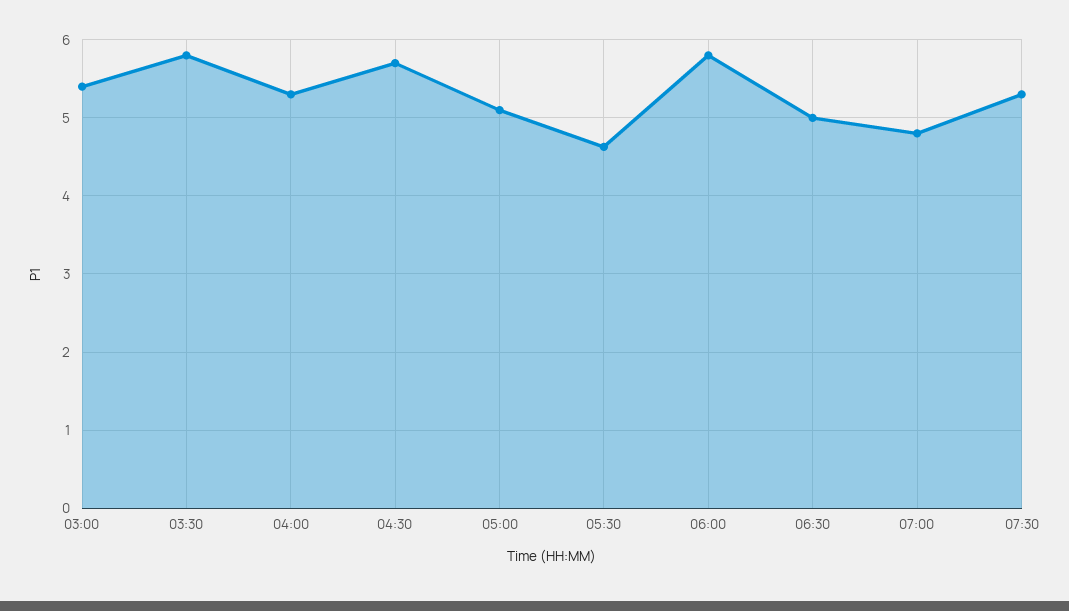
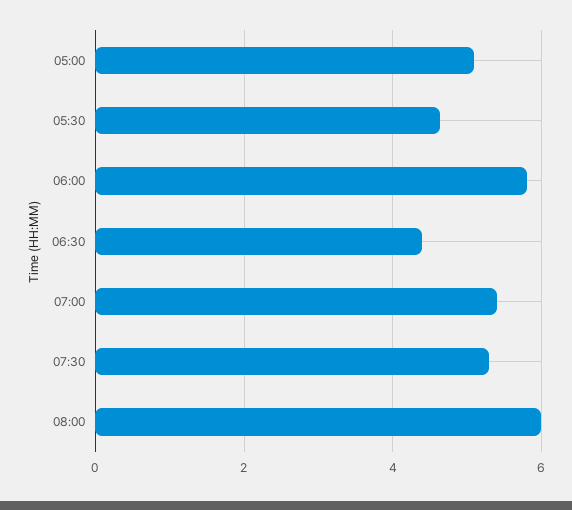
03:00: 5.4 -> none
03:30: 5.8 -> none
04:00: 5.3 -> none
04:30: 5.7 -> none
06:30: 5 -> 4.4
07:00: 4.8 -> 5.4
08:00: none -> 6

